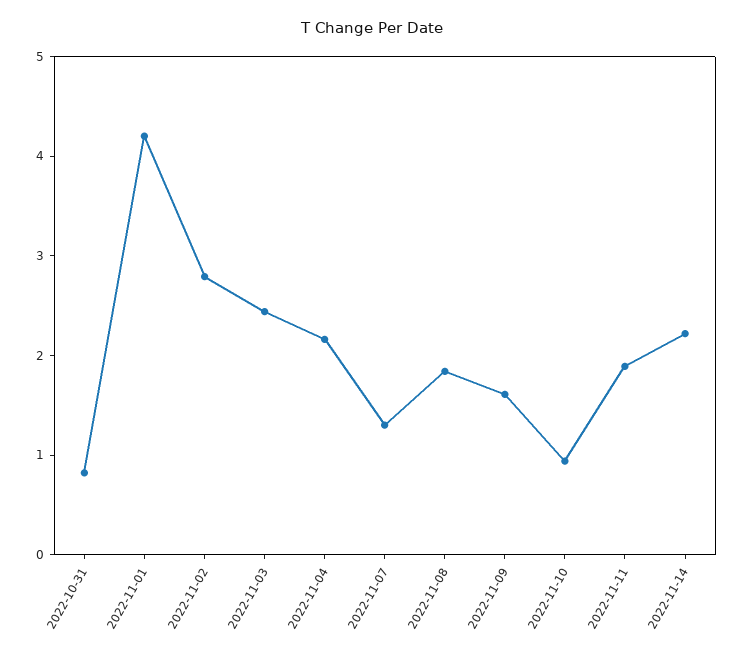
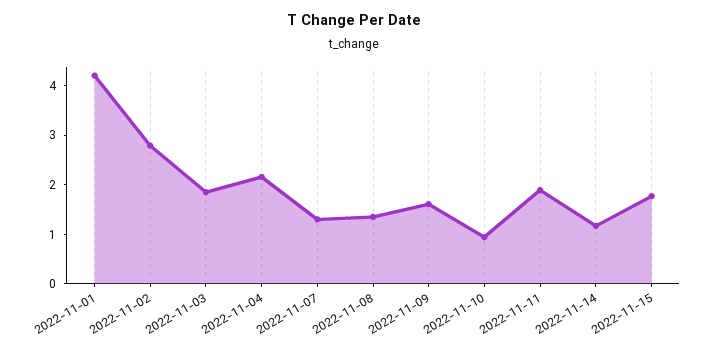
2022-10-31: 0.8 -> none
2022-11-03: 2.4 -> 1.8
2022-11-08: 1.8 -> 1.4
2022-11-14: 2.2 -> 1.2
2022-11-15: none -> 1.8

